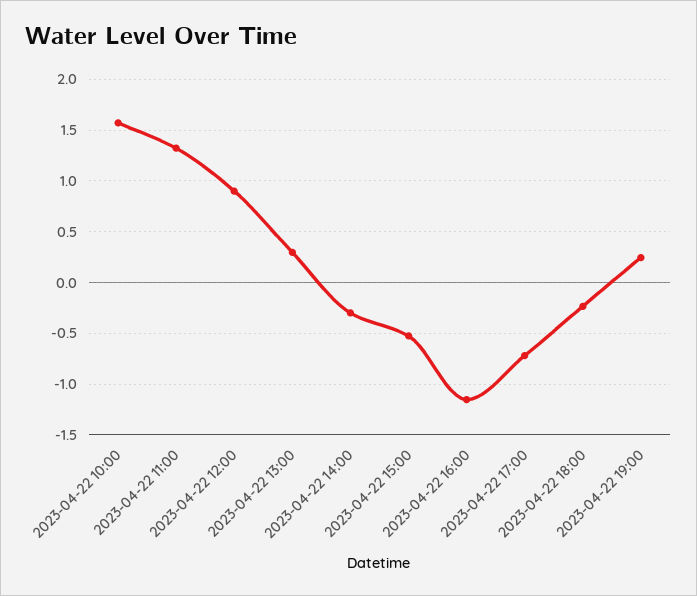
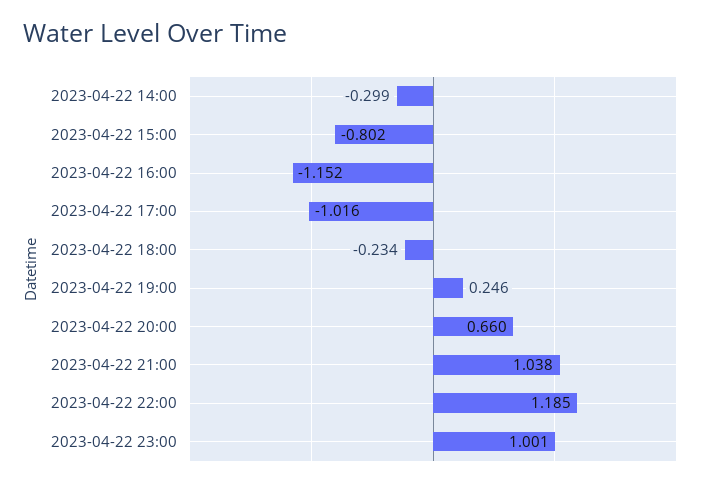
2023-04-22 10:00: 1.6 -> none
2023-04-22 11:00: 1.3 -> none
2023-04-22 12:00: 0.9 -> none
2023-04-22 13:00: 0.3 -> none
2023-04-22 15:00: -0.5 -> -0.802
2023-04-22 17:00: -0.7 -> -1.016
2023-04-22 20:00: none -> 0.66
2023-04-22 21:00: none -> 1.038
2023-04-22 22:00: none -> 1.185
2023-04-22 23:00: none -> 1.001

